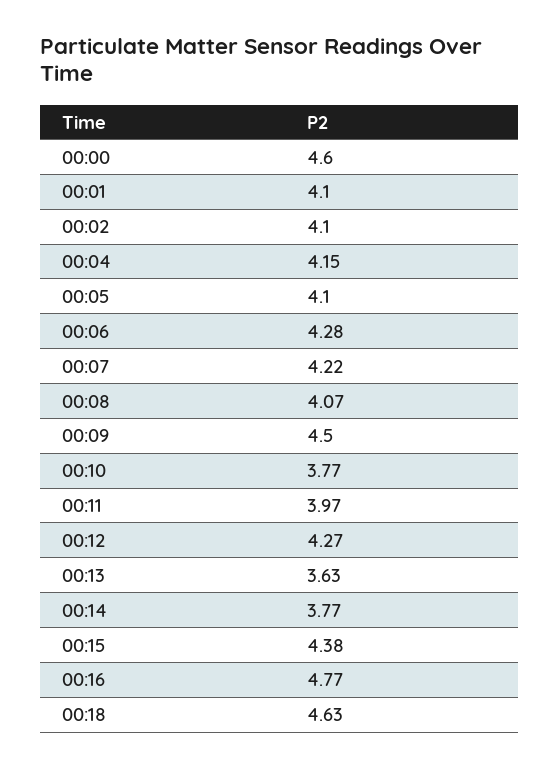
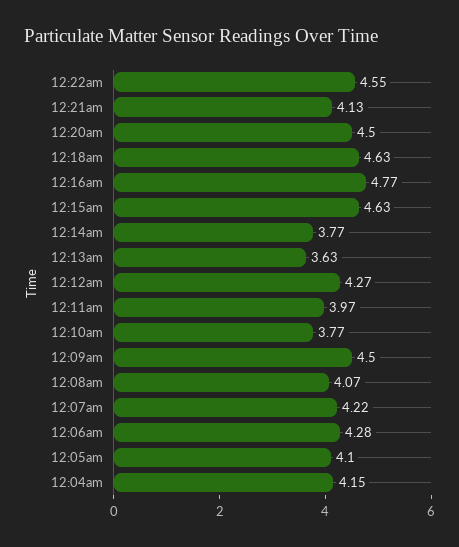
00:00: 4.6 -> none
00:01: 4.1 -> none
00:02: 4.1 -> none
00:15: 4.38 -> 4.63
12:22am: none -> 4.55
12:21am: none -> 4.13
12:20am: none -> 4.5

